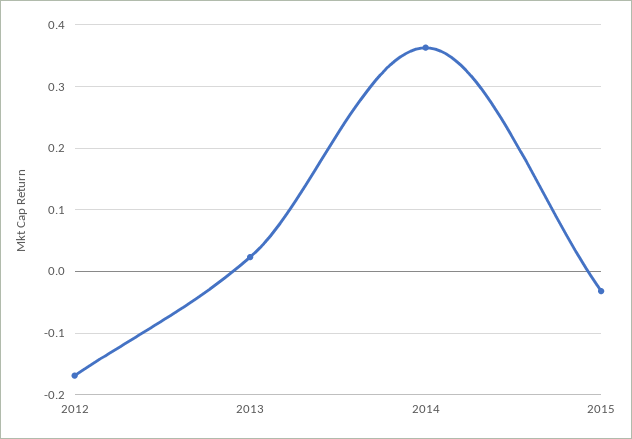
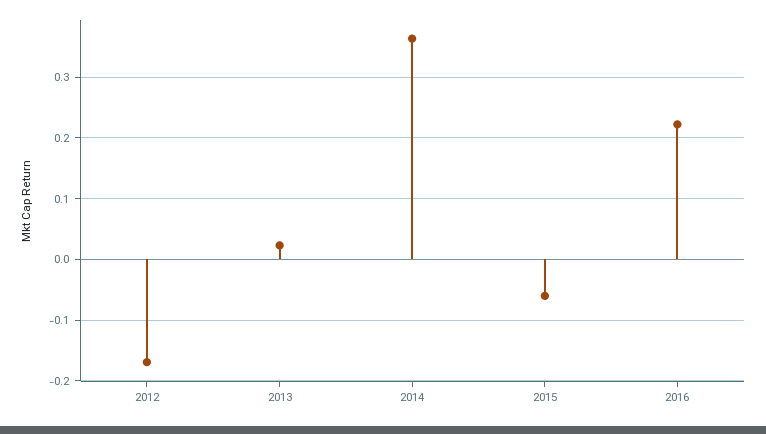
2015: -0.03 -> -0.06
2016: none -> 0.22

